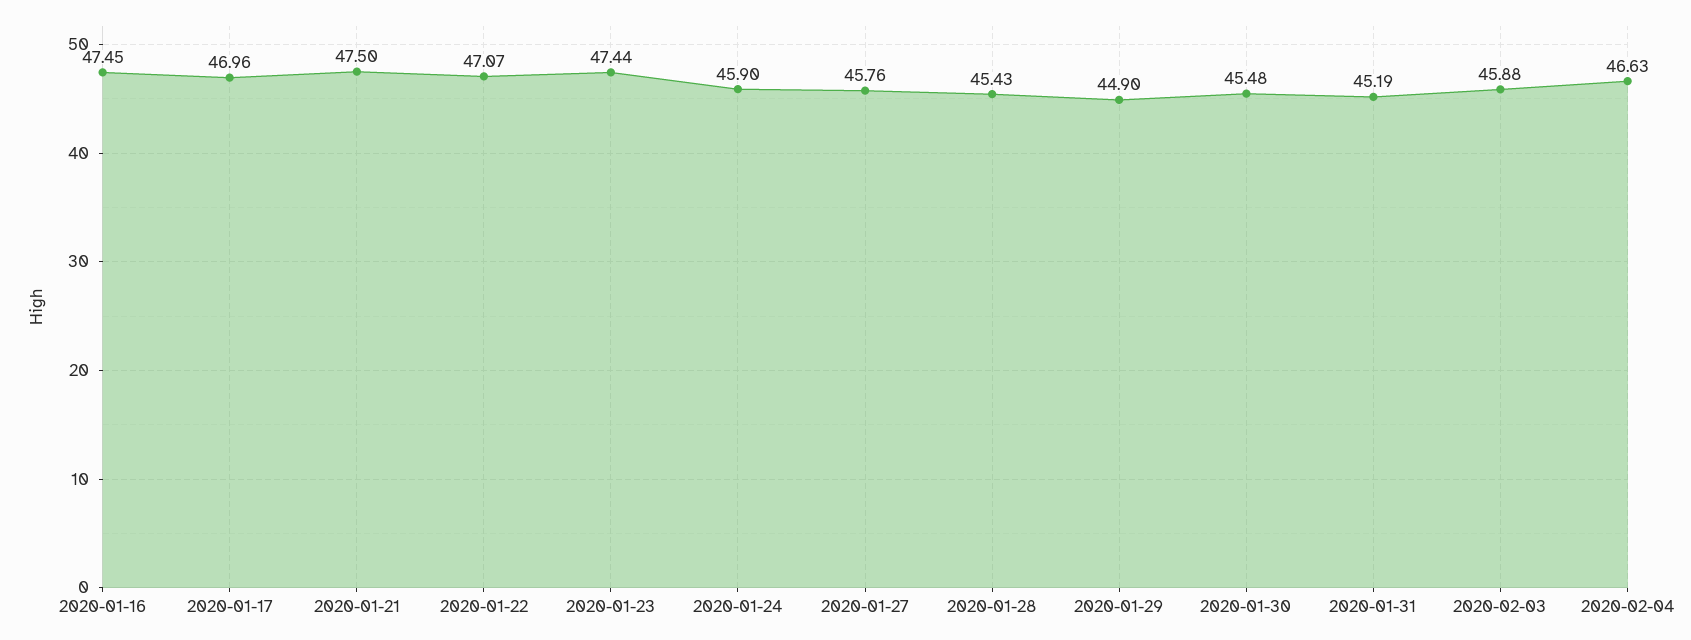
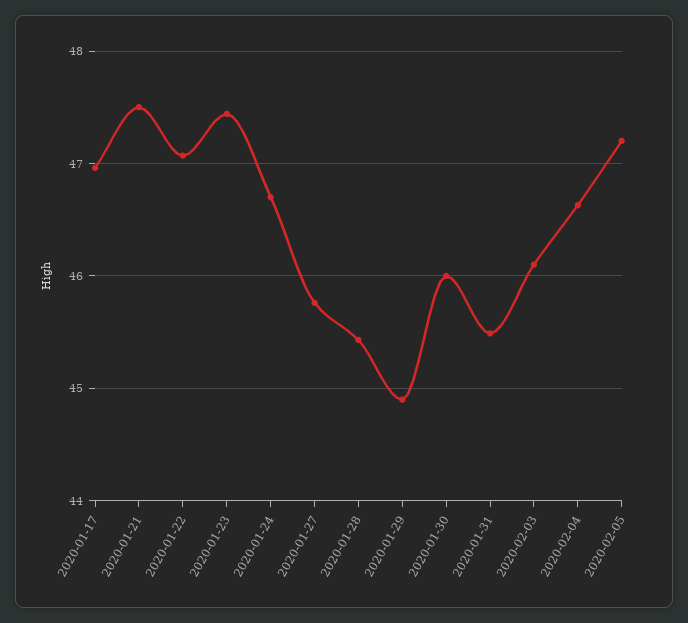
2020-01-16: 47.45 -> none
2020-01-24: 45.9 -> 46.7
2020-01-30: 45.48 -> 46
2020-01-31: 45.19 -> 45.5
2020-02-03: 45.88 -> 46.1
2020-02-05: none -> 47.2

